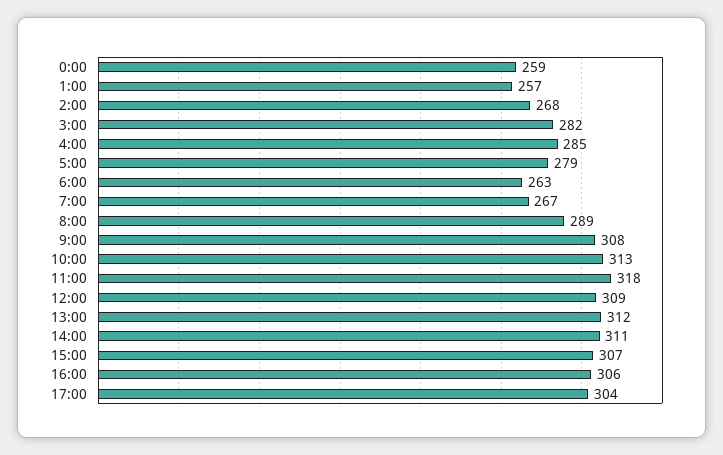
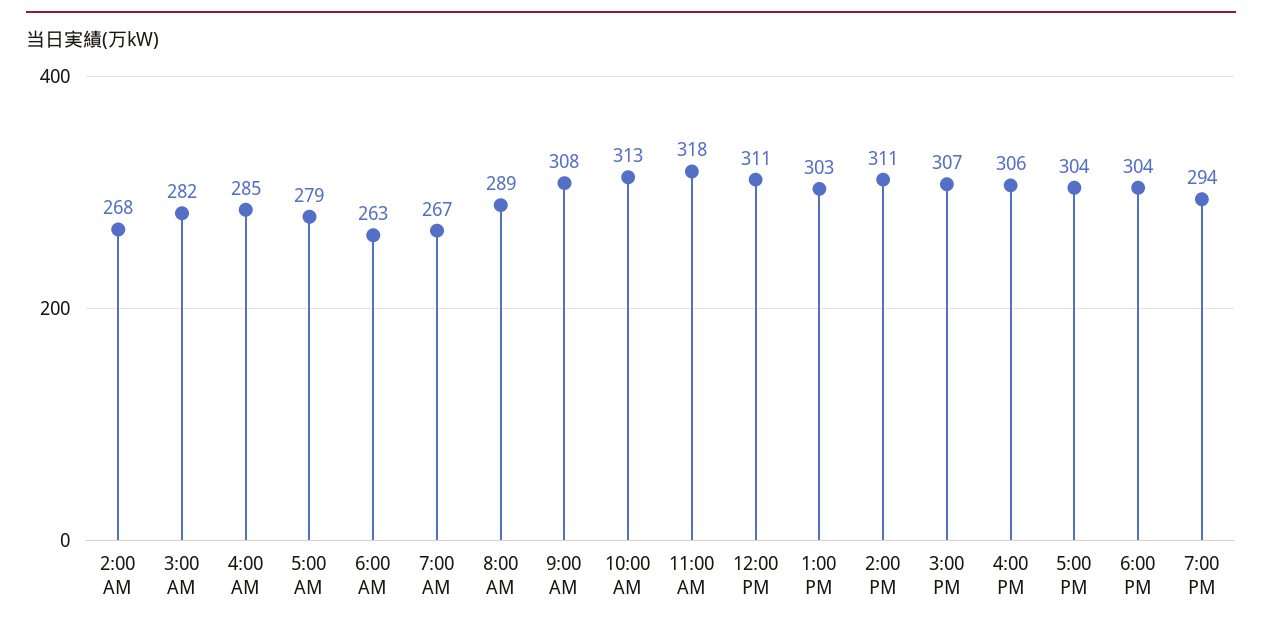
0:00: 259 -> none
1:00: 257 -> none
12:00: 309 -> 311
13:00: 312 -> 303
6:00 PM: none -> 304
7:00 PM: none -> 294

